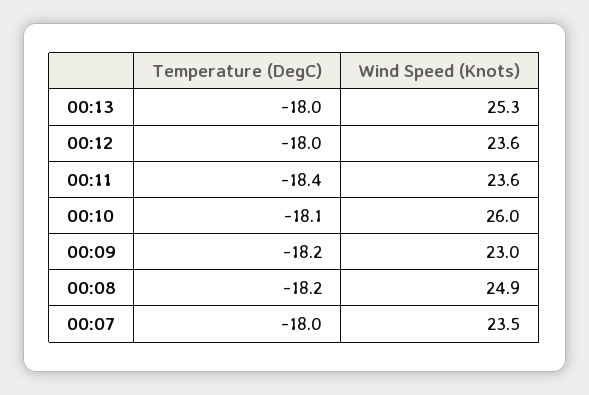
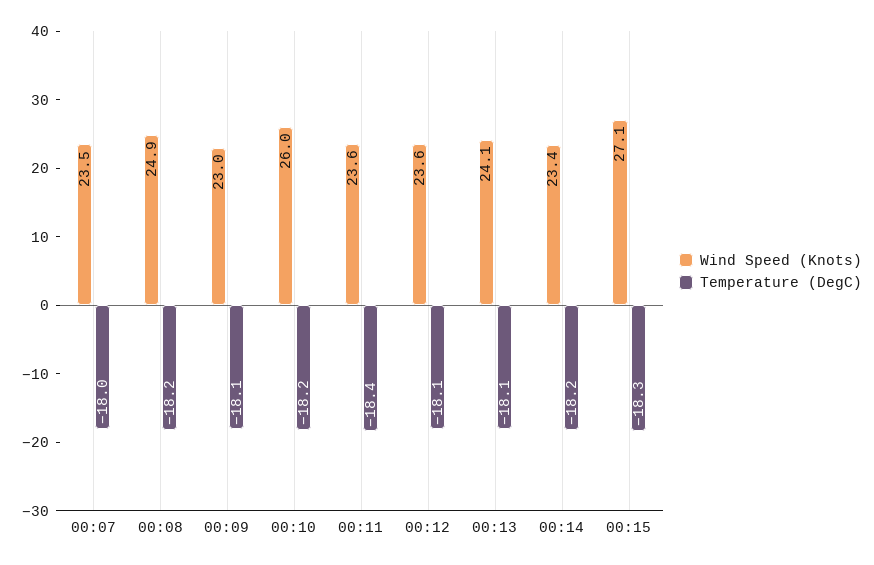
Temperature (DegC), 00:13: -18 -> -18.1
Wind Speed (Knots), 00:13: 25.3 -> 24.1
Temperature (DegC), 00:12: -18 -> -18.1
Temperature (DegC), 00:10: -18.1 -> -18.2
Temperature (DegC), 00:09: -18.2 -> -18.1
Wind Speed (Knots), 00:14: none -> 23.4
Temperature (DegC), 00:14: none -> -18.2
Wind Speed (Knots), 00:15: none -> 27.1
Temperature (DegC), 00:15: none -> -18.3

